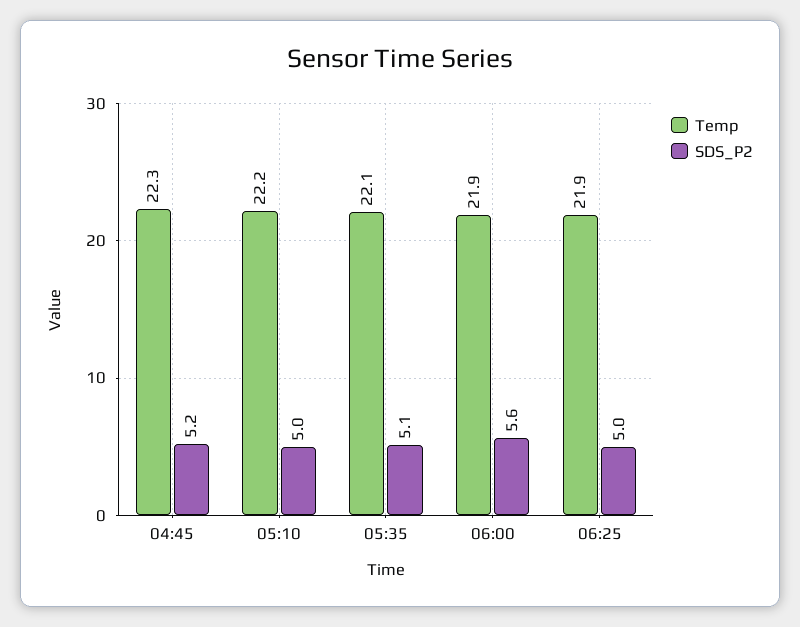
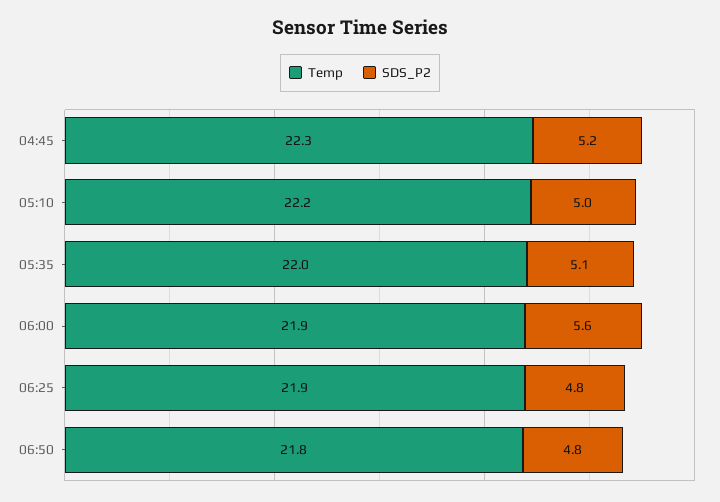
Temp, 05:35: 22.1 -> 22
SDS_P2, 06:25: 5 -> 4.8
Temp, 06:50: none -> 21.8
SDS_P2, 06:50: none -> 4.8

